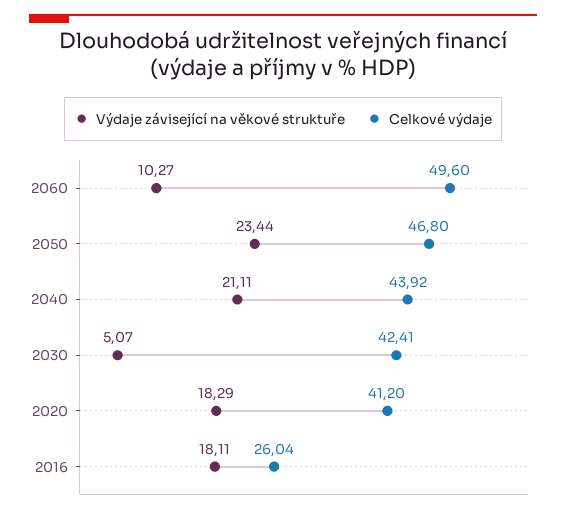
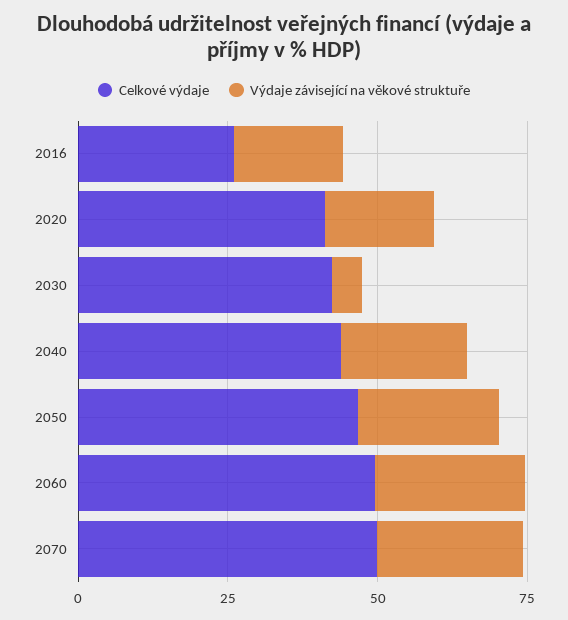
Výdaje závisející na věkové struktuře, 2060: 10.27 -> 25
Celkové výdaje, 2070: none -> 50
Výdaje závisející na věkové struktuře, 2070: none -> 25

